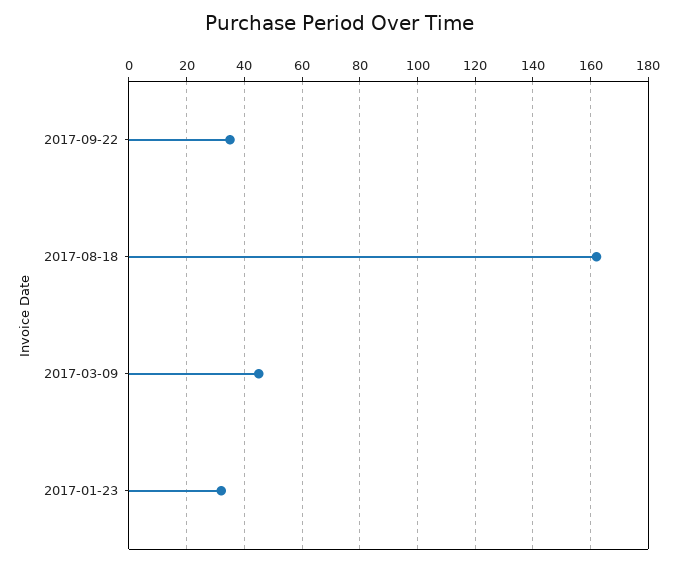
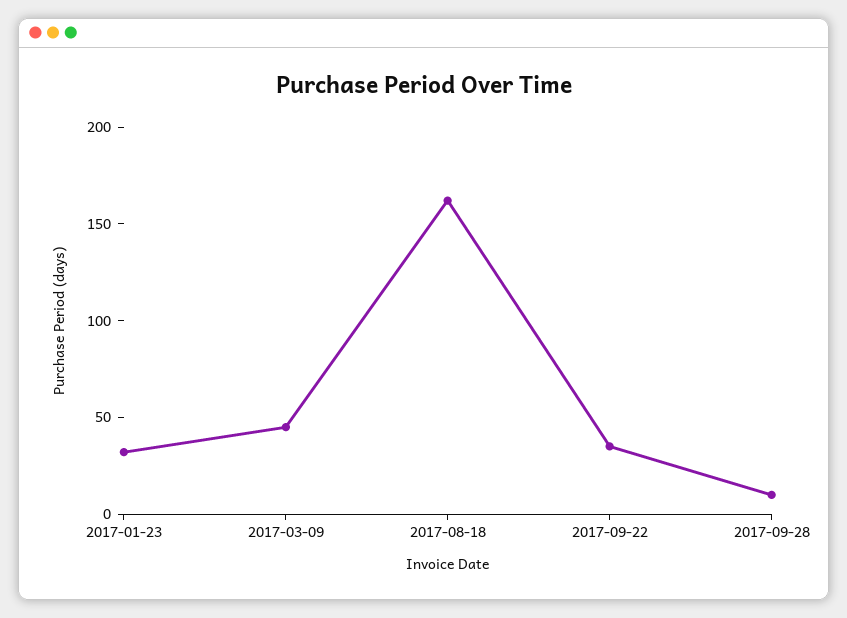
2017-09-28: none -> 10

